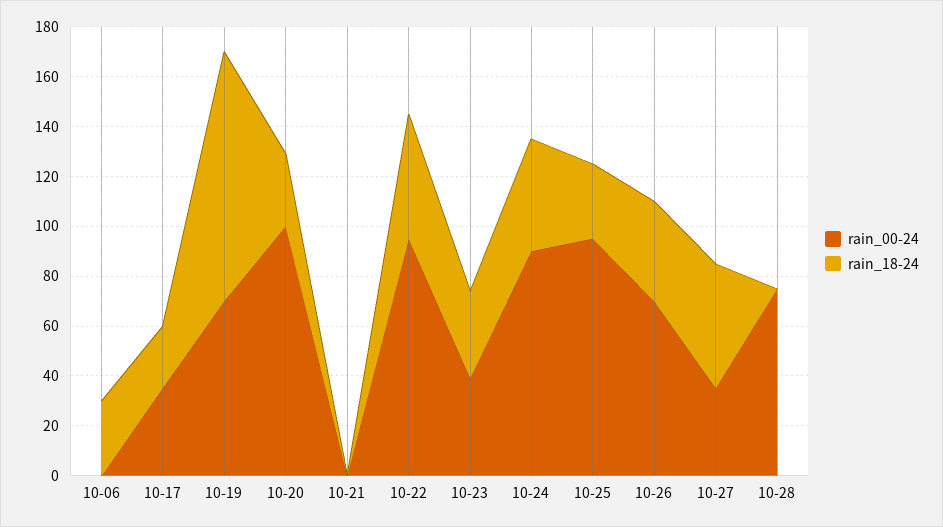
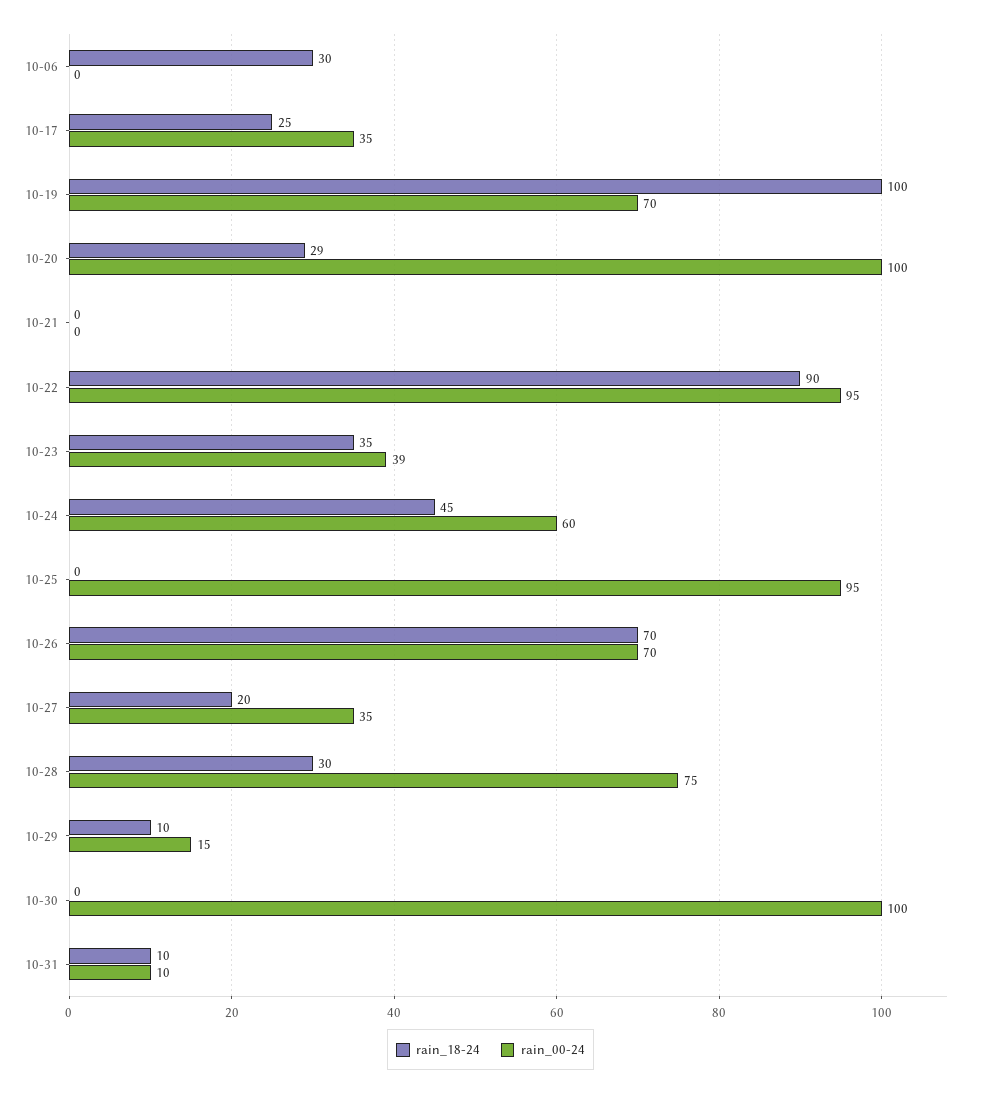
rain_18-24, 10-22: 50 -> 90
rain_00-24, 10-24: 90 -> 60
rain_18-24, 10-25: 30 -> 0
rain_18-24, 10-26: 40 -> 70
rain_18-24, 10-27: 50 -> 20
rain_18-24, 10-28: 0 -> 30
rain_18-24, 10-29: none -> 10
rain_00-24, 10-29: none -> 15
rain_18-24, 10-30: none -> 0
rain_00-24, 10-30: none -> 100
rain_18-24, 10-31: none -> 10
rain_00-24, 10-31: none -> 10

